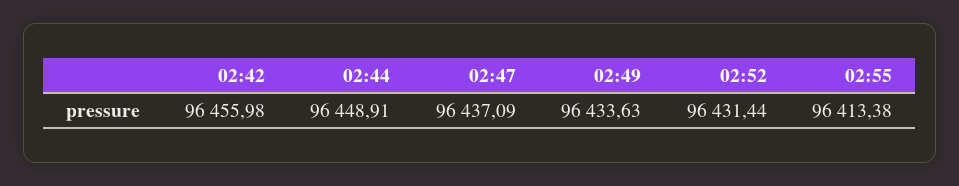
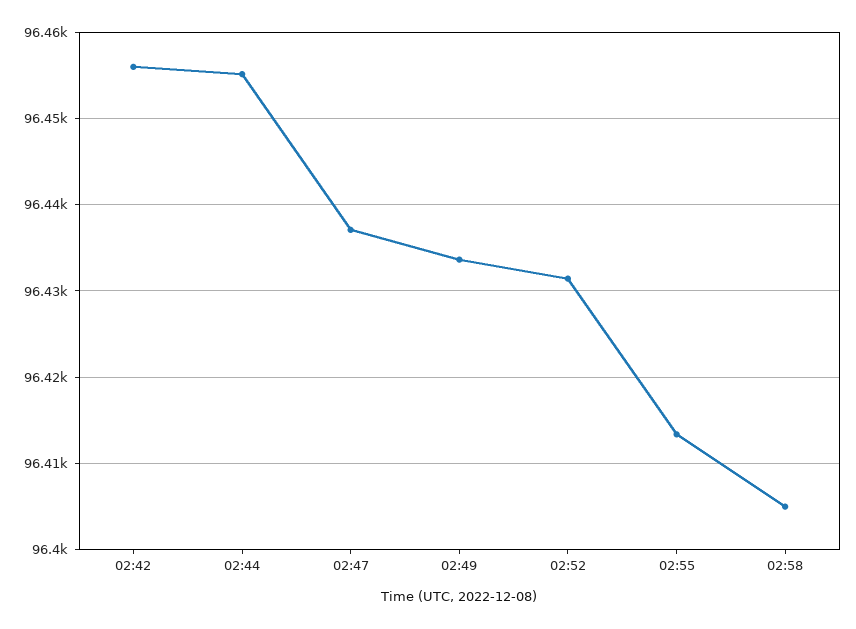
02:44: 96448.91 -> 96455
02:58: none -> 96405

